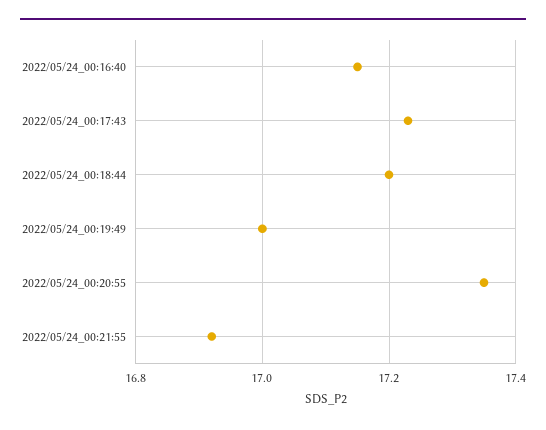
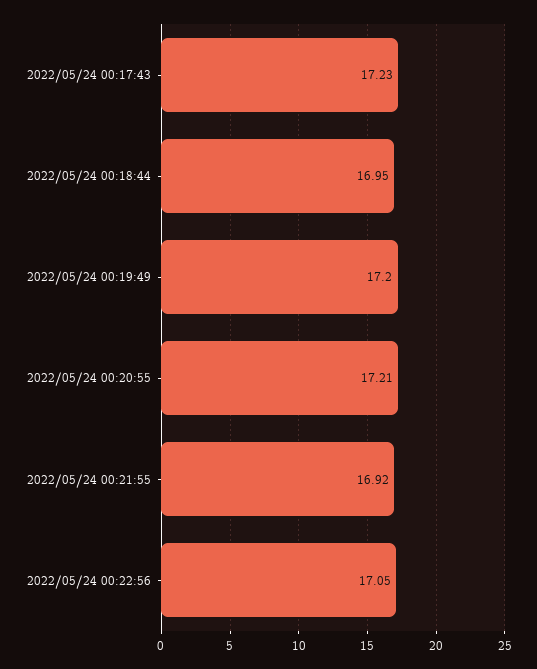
2022/05/24_00:16:40: 17.15 -> none
2022/05/24_00:18:44: 17.2 -> 16.95
2022/05/24_00:19:49: 17 -> 17.2
2022/05/24_00:20:55: 17.35 -> 17.21
2022/05/24 00:22:56: none -> 17.05

